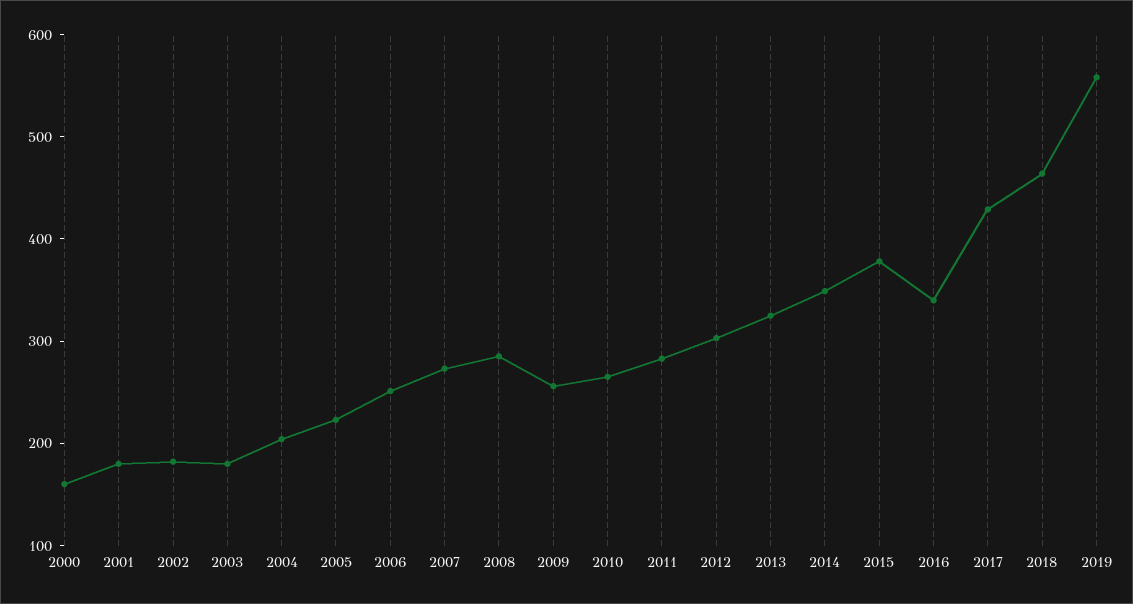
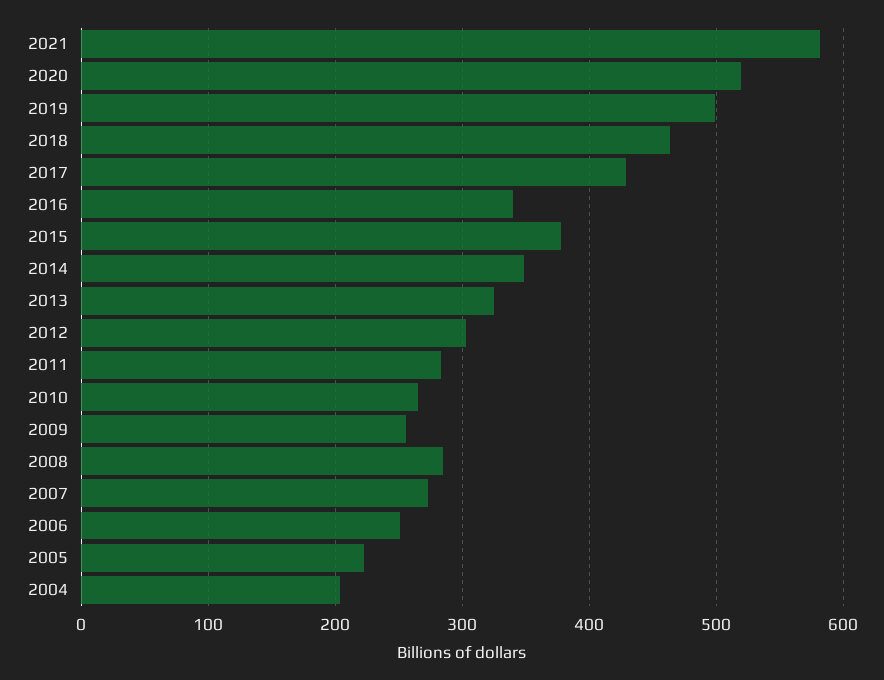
2000: 160 -> none
2001: 180 -> none
2002: 180 -> none
2003: 180 -> none
2019: 560 -> 500
2021: none -> 580
2020: none -> 520

